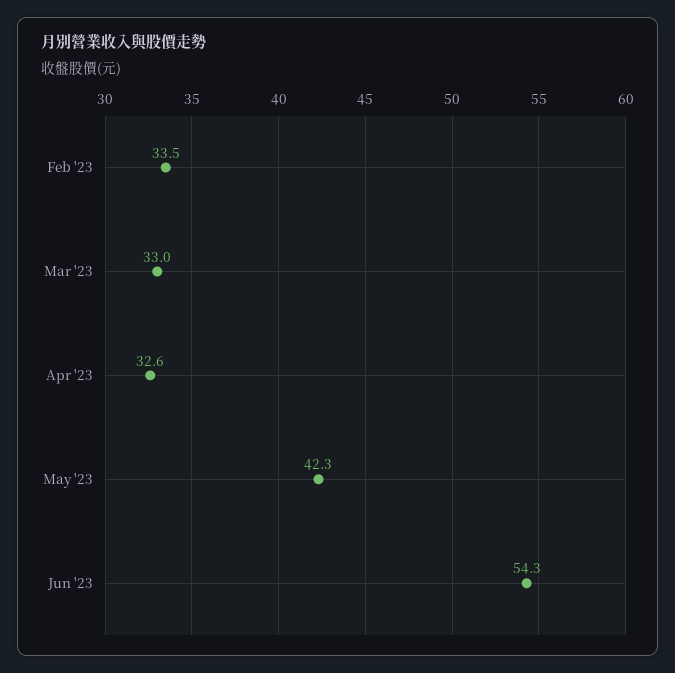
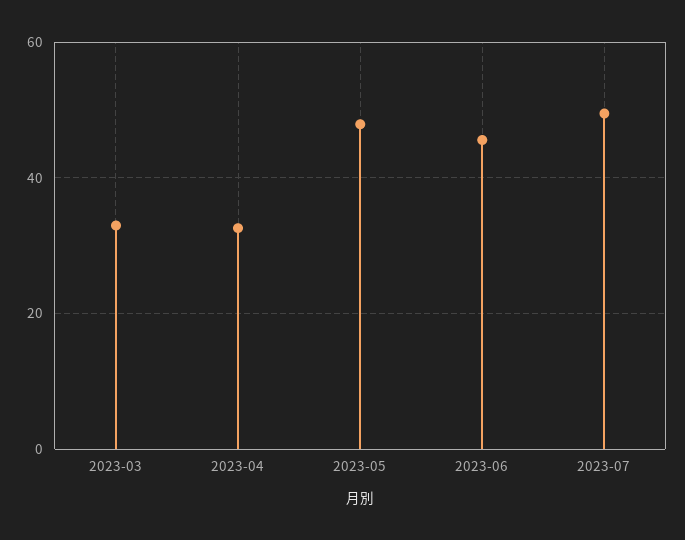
Feb '23: 33.5 -> none
May '23: 42.3 -> 48
Jun '23: 54.3 -> 46
2023-07: none -> 50

